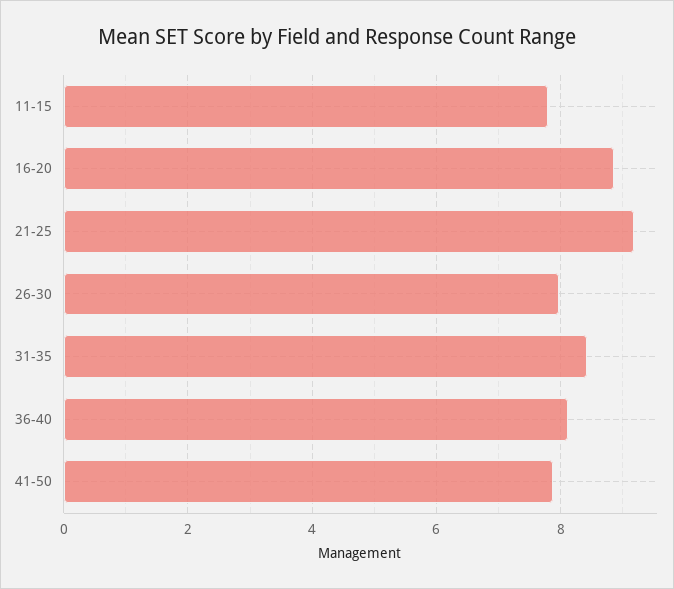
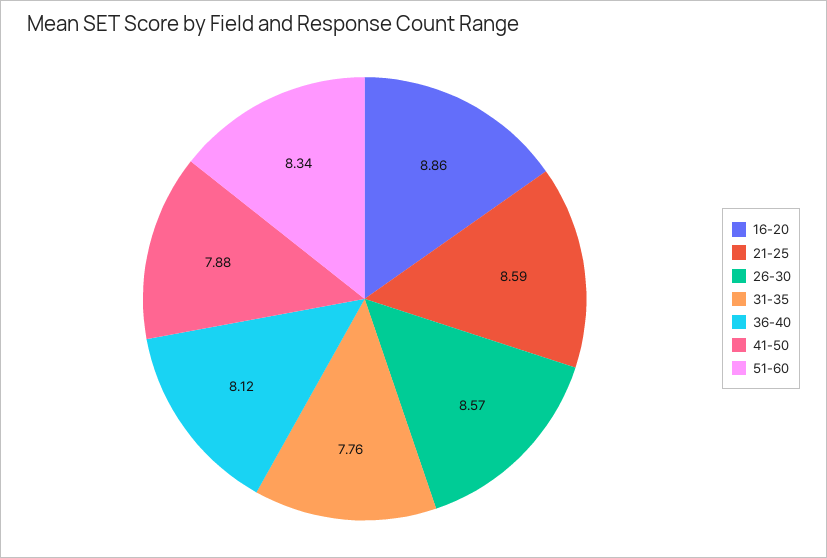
11-15: 7.8 -> none
21-25: 9.2 -> 8.59
26-30: 8 -> 8.57
31-35: 8.4 -> 7.76
51-60: none -> 8.34

